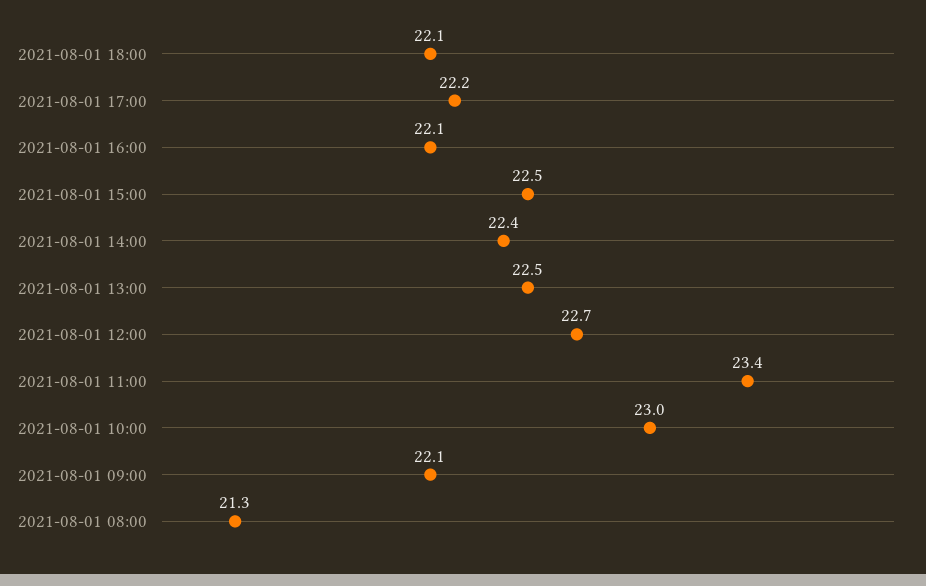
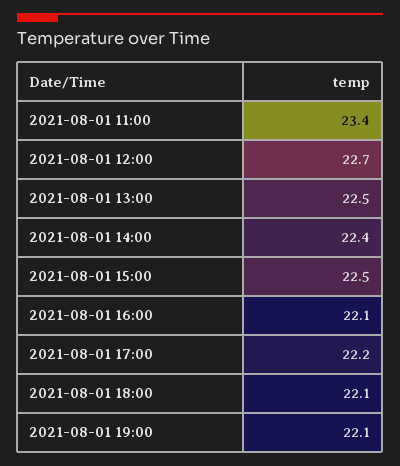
2021-08-01 10:00: 23 -> none
2021-08-01 09:00: 22.1 -> none
2021-08-01 08:00: 21.3 -> none
2021-08-01 19:00: none -> 22.1

